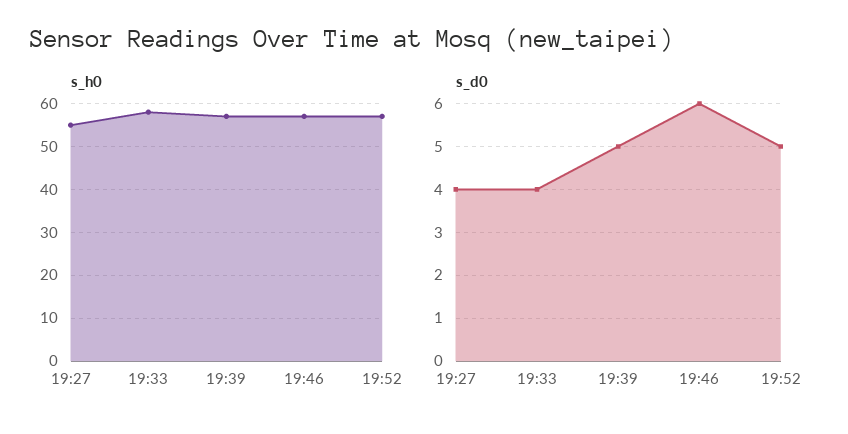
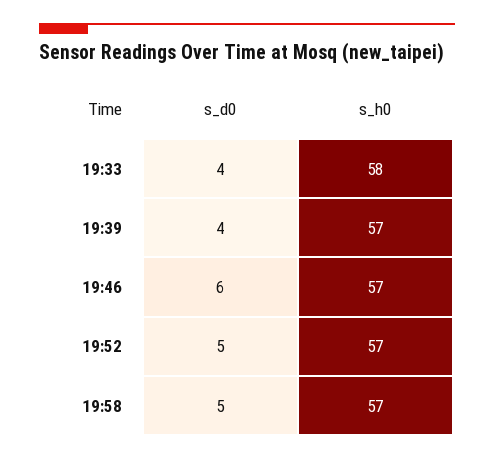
s_h0, 19:27: 55 -> none
s_d0, 19:27: 4 -> none
s_d0, 19:39: 5 -> 4
s_d0, 19:58: none -> 5
s_h0, 19:58: none -> 57

